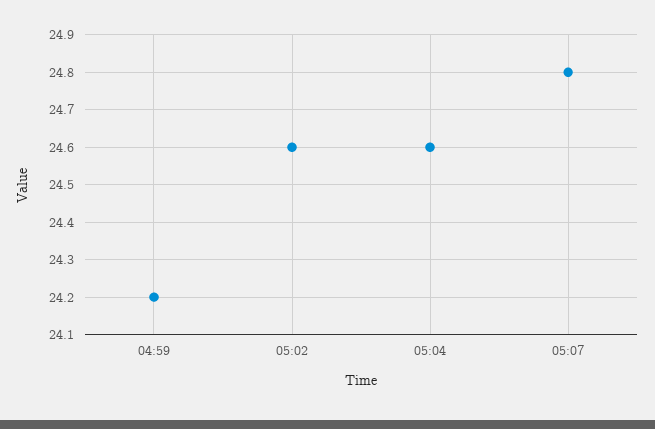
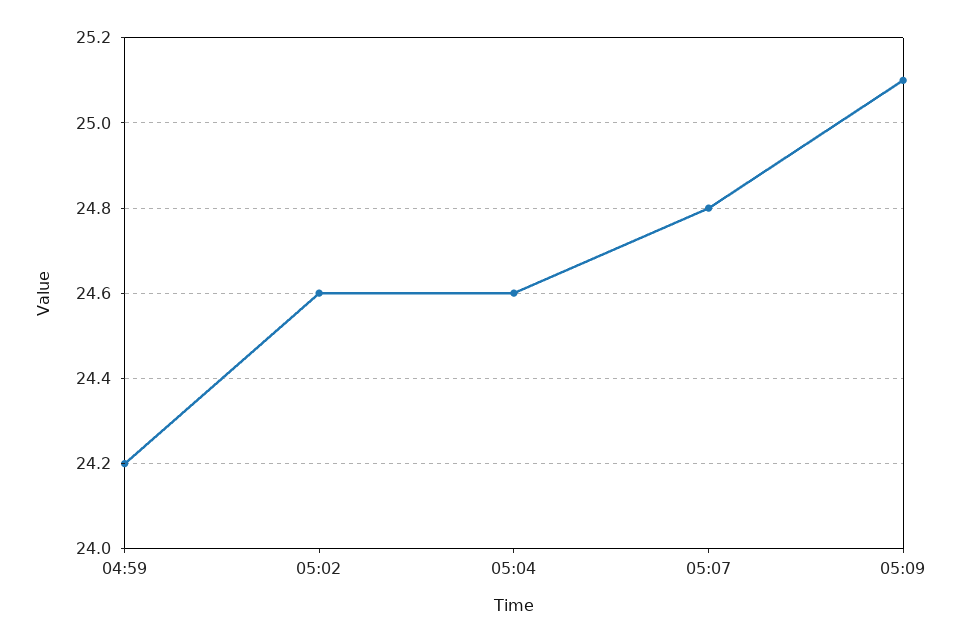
05:09: none -> 25.1

